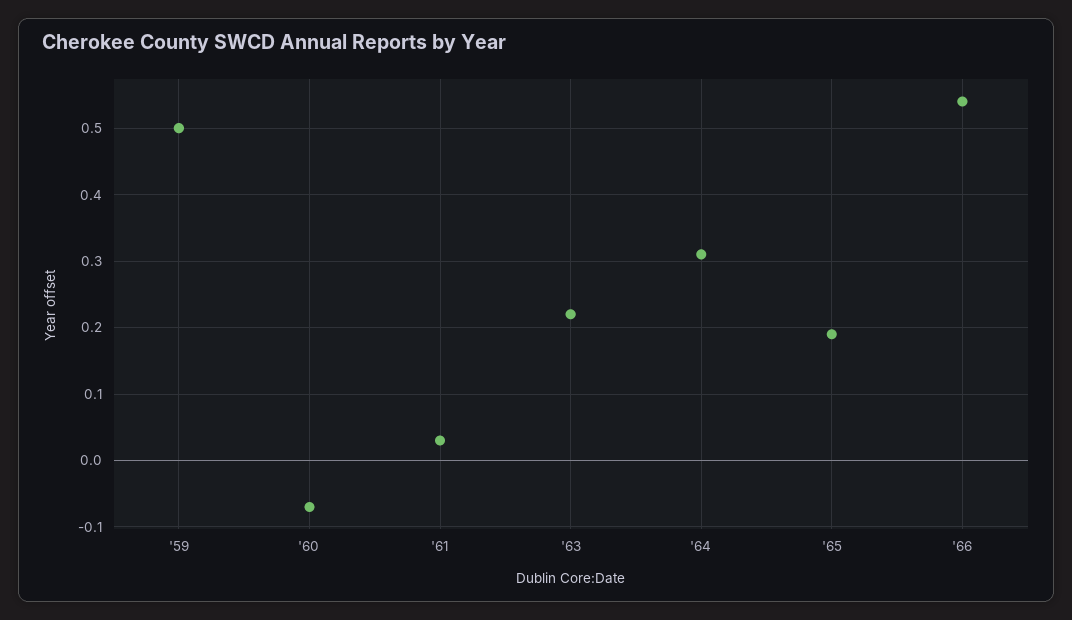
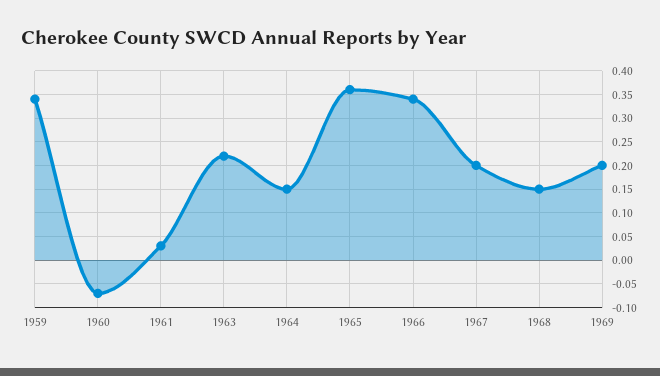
'59: 0.5 -> 0.35
'64: 0.31 -> 0.15
'65: 0.19 -> 0.35
'66: 0.54 -> 0.35
1967: none -> 0.2
1968: none -> 0.15
1969: none -> 0.2

